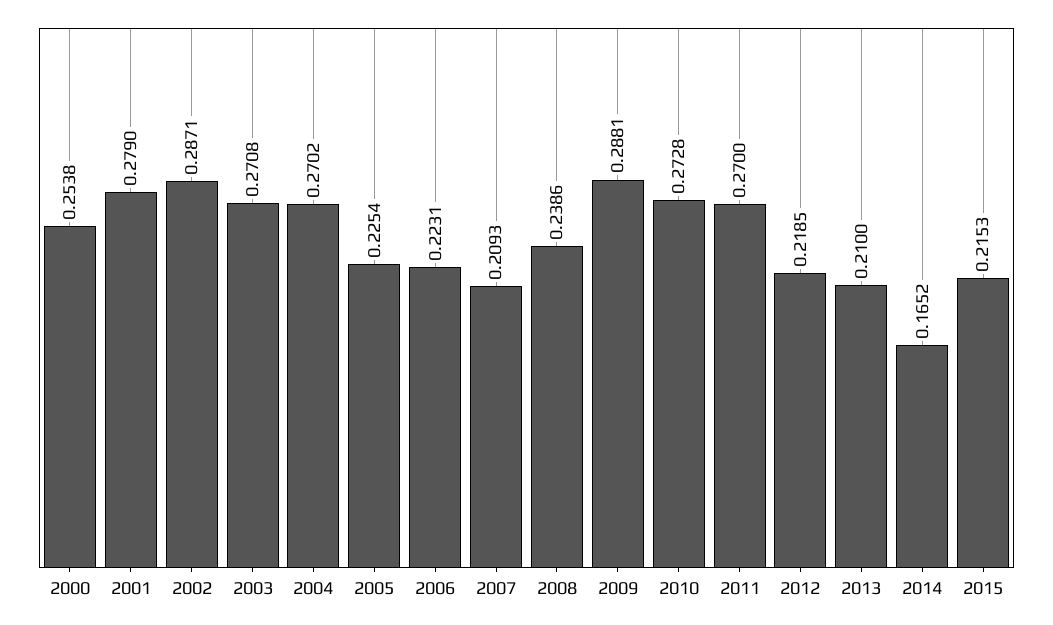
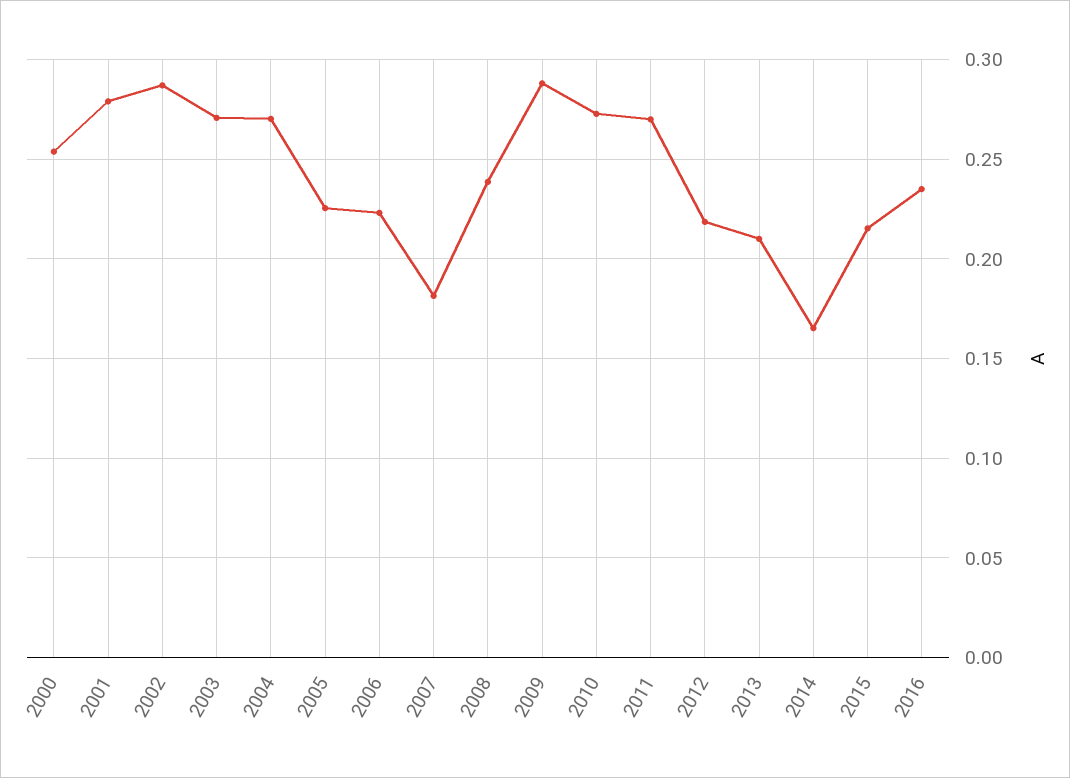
2007: 0.2093 -> 0.18
2016: none -> 0.235

